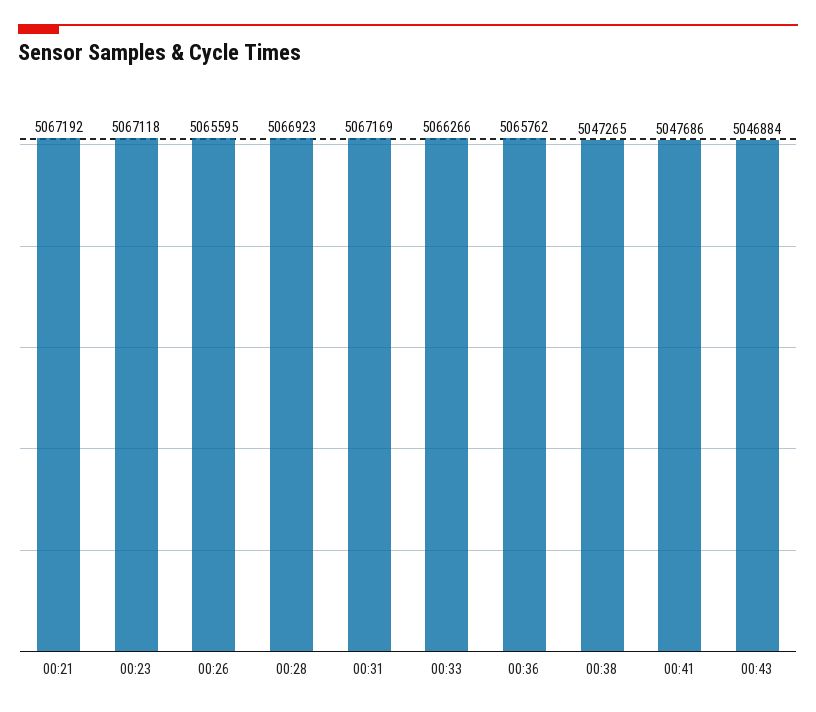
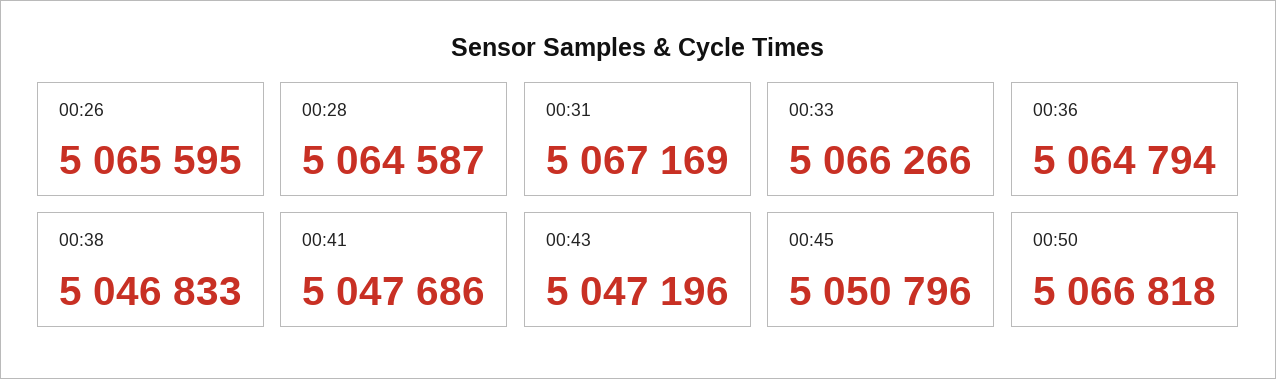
00:21: 5067192 -> none
00:23: 5067118 -> none
00:28: 5066923 -> 5064587
00:36: 5065762 -> 5064794
00:38: 5047265 -> 5046833
00:43: 5046884 -> 5047196
00:45: none -> 5050796
00:50: none -> 5066818

